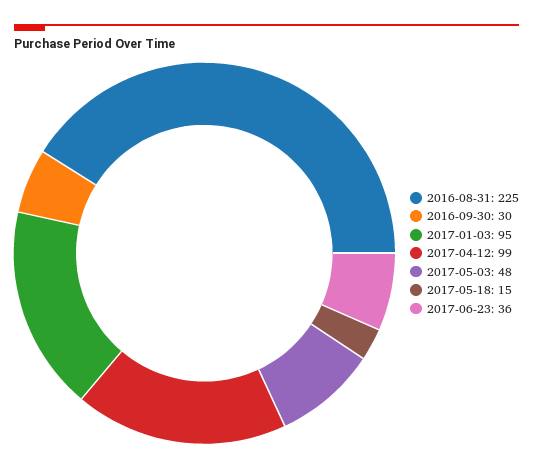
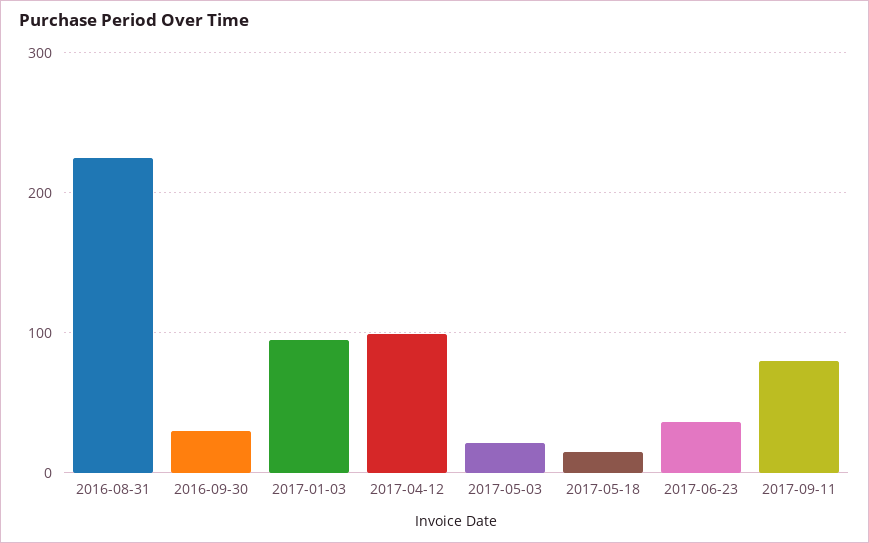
2017-05-03: 48 -> 20
2017-09-11: none -> 80

